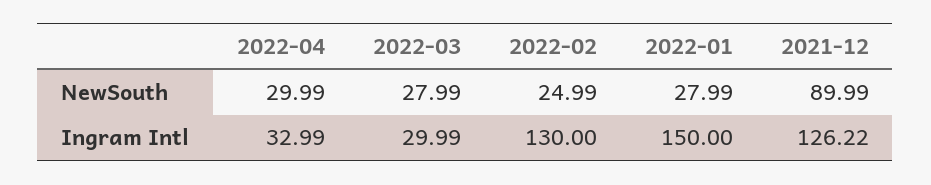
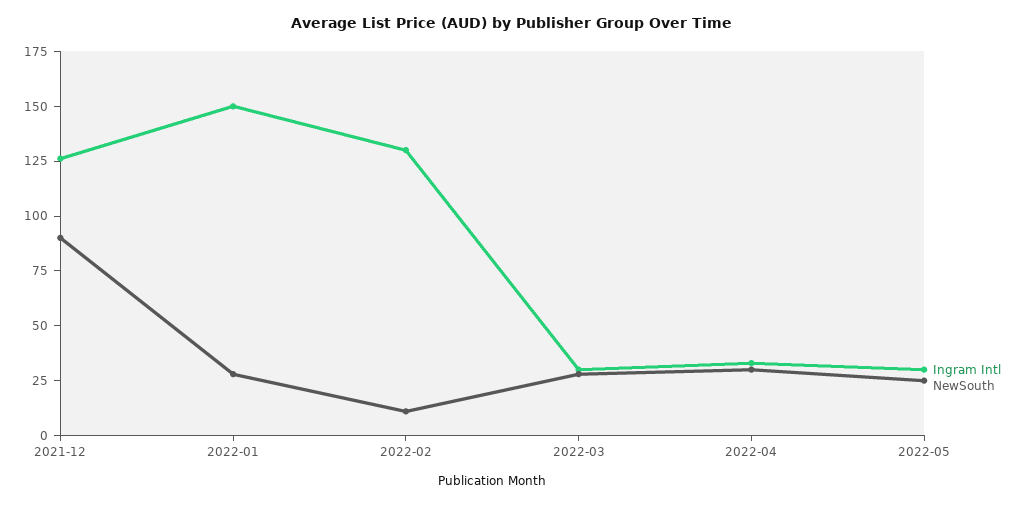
NewSouth, 2022-02: 24.99 -> 10
Ingram Intl, 2022-05: none -> 30
NewSouth, 2022-05: none -> 25

